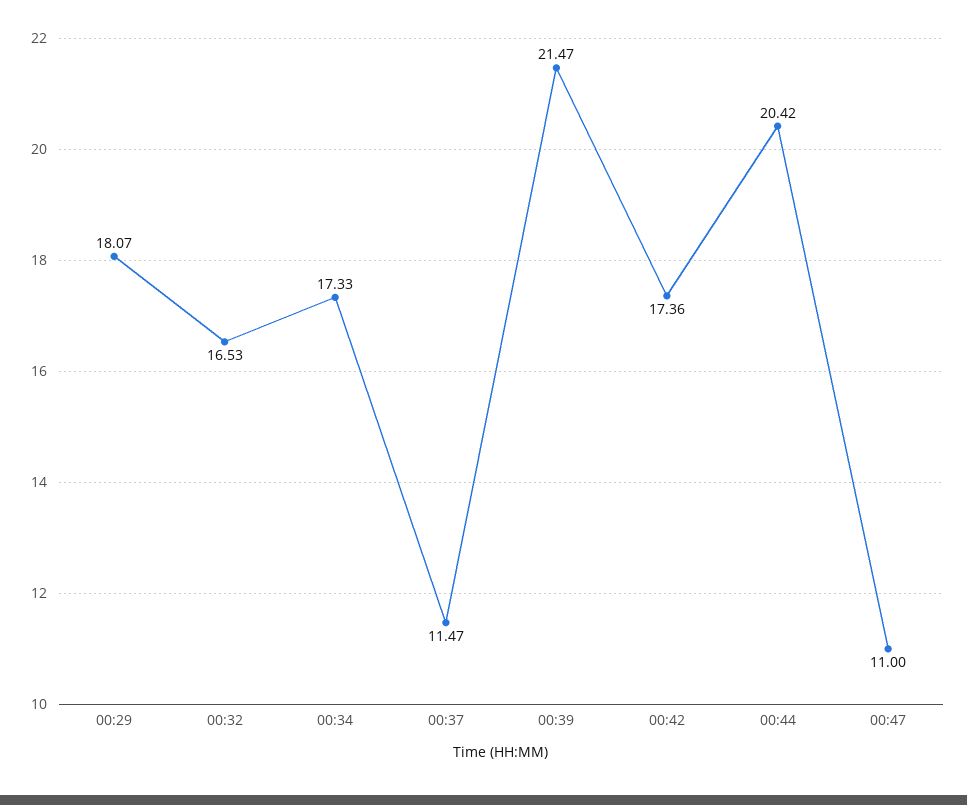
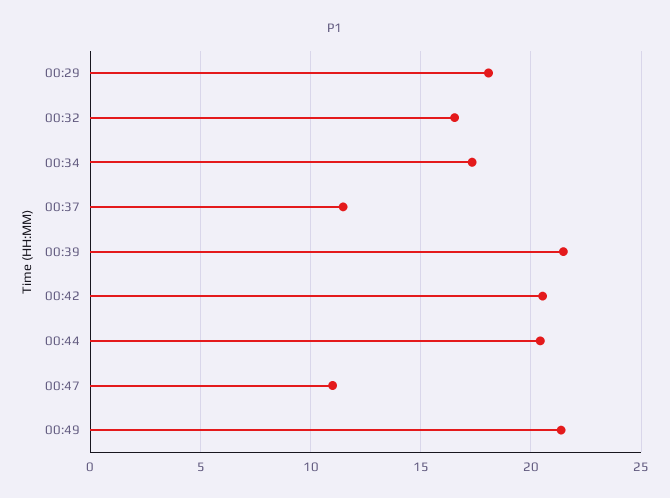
00:42: 17.36 -> 20.5
00:49: none -> 21.5

